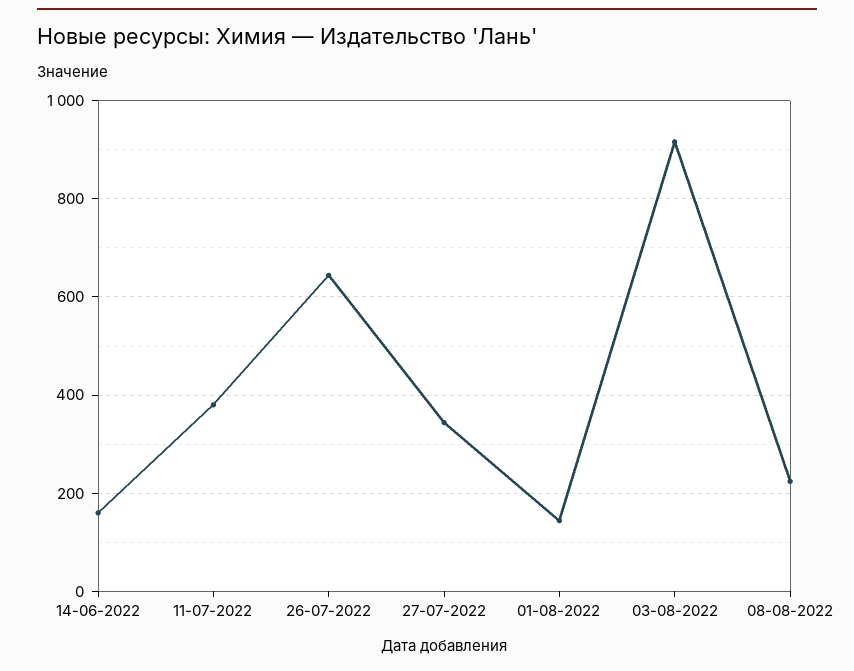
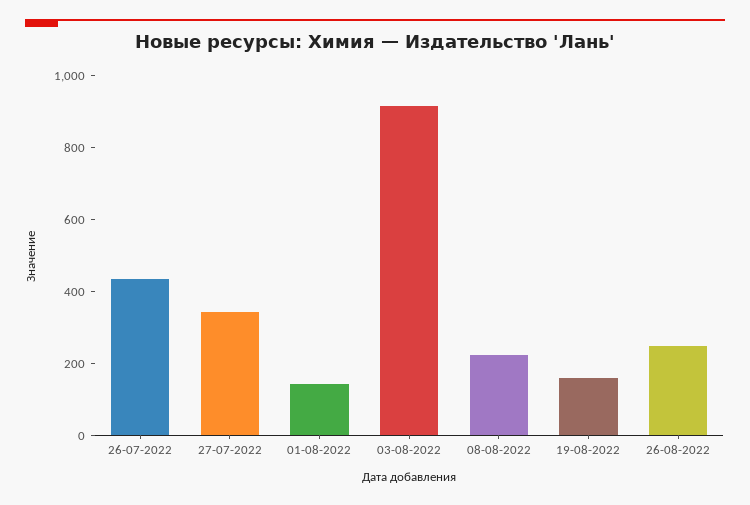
14-06-2022: 160 -> none
11-07-2022: 380 -> none
26-07-2022: 640 -> 450
19-08-2022: none -> 150
26-08-2022: none -> 250

